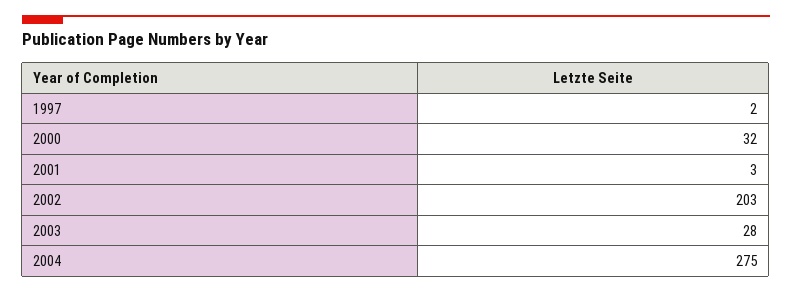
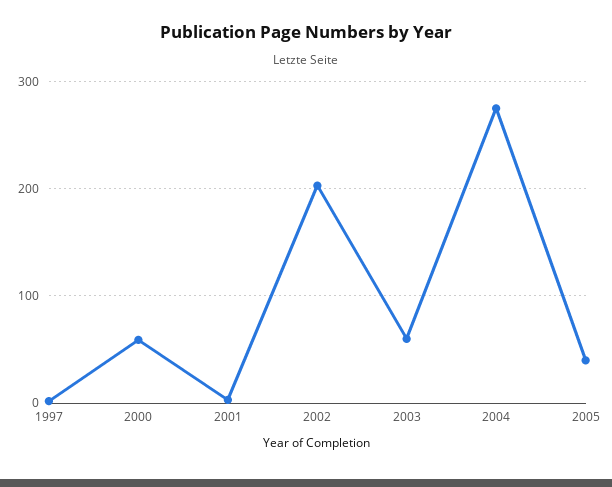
2000: 32 -> 60
2003: 28 -> 60
2005: none -> 40

